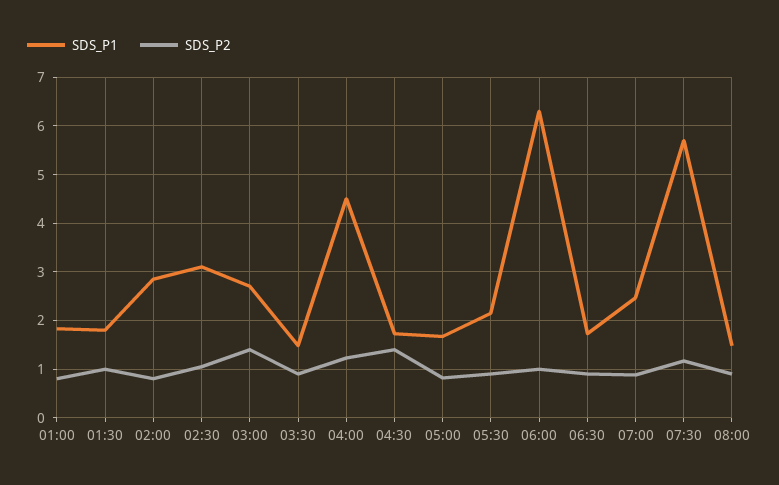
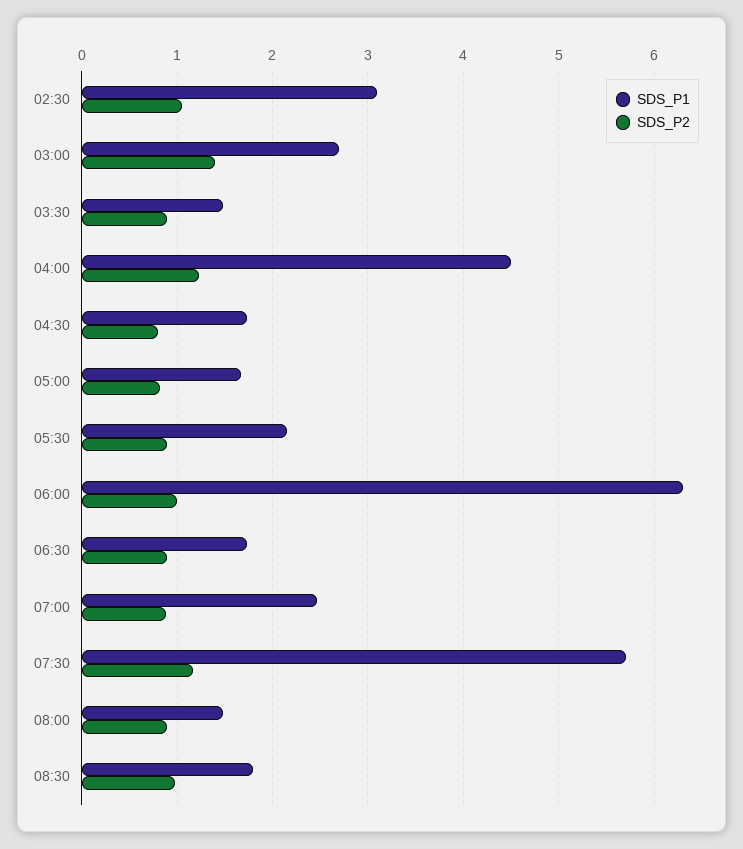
SDS_P1, 01:00: 1.8 -> none
SDS_P2, 01:00: 0.8 -> none
SDS_P1, 01:30: 1.8 -> none
SDS_P2, 01:30: 1 -> none
SDS_P1, 02:00: 2.8 -> none
SDS_P2, 02:00: 0.8 -> none
SDS_P2, 04:30: 1.4 -> 0.8
SDS_P1, 08:30: none -> 1.8
SDS_P2, 08:30: none -> 1

